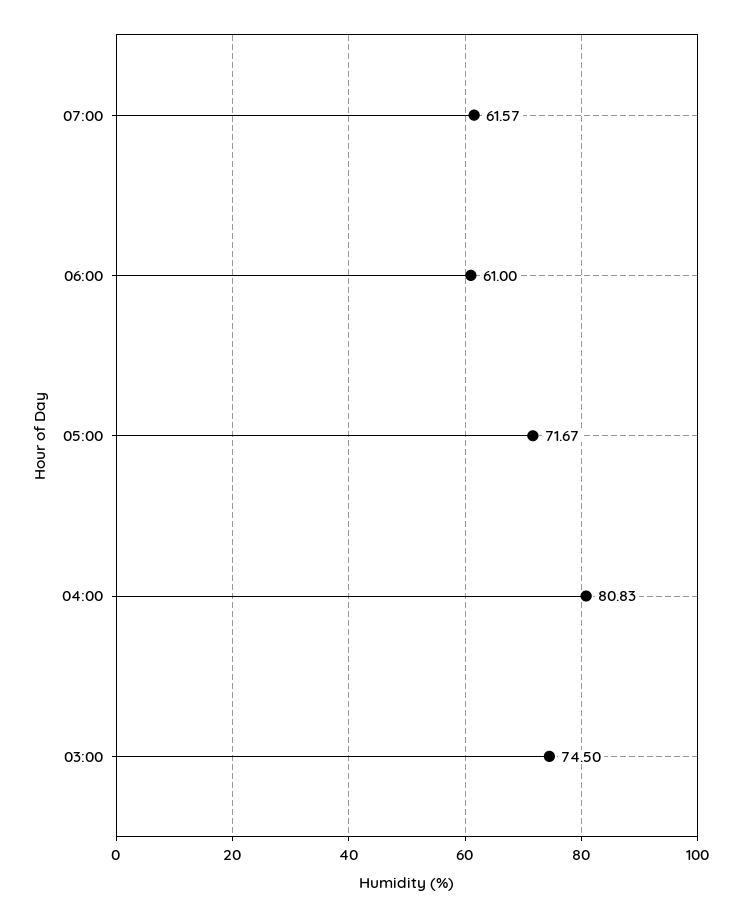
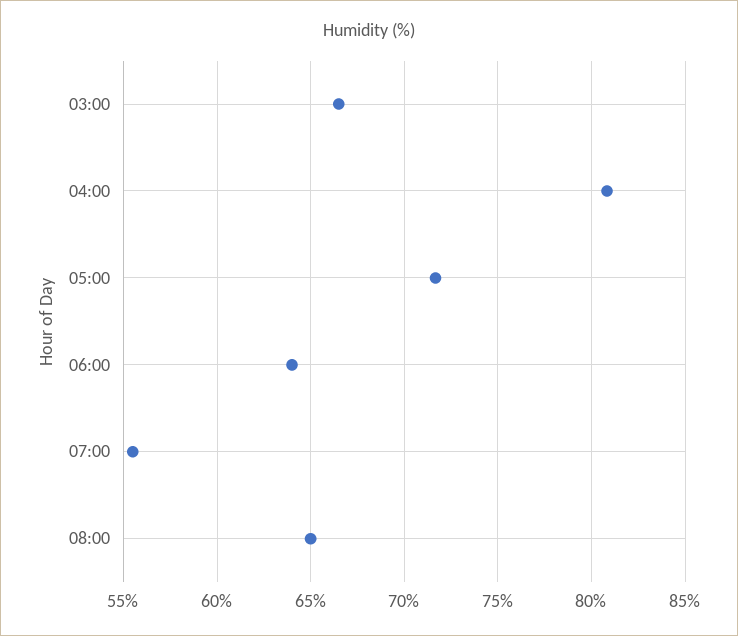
07:00: 61.57 -> 55.5
06:00: 61 -> 64
03:00: 74.5 -> 66.5
08:00: none -> 65

